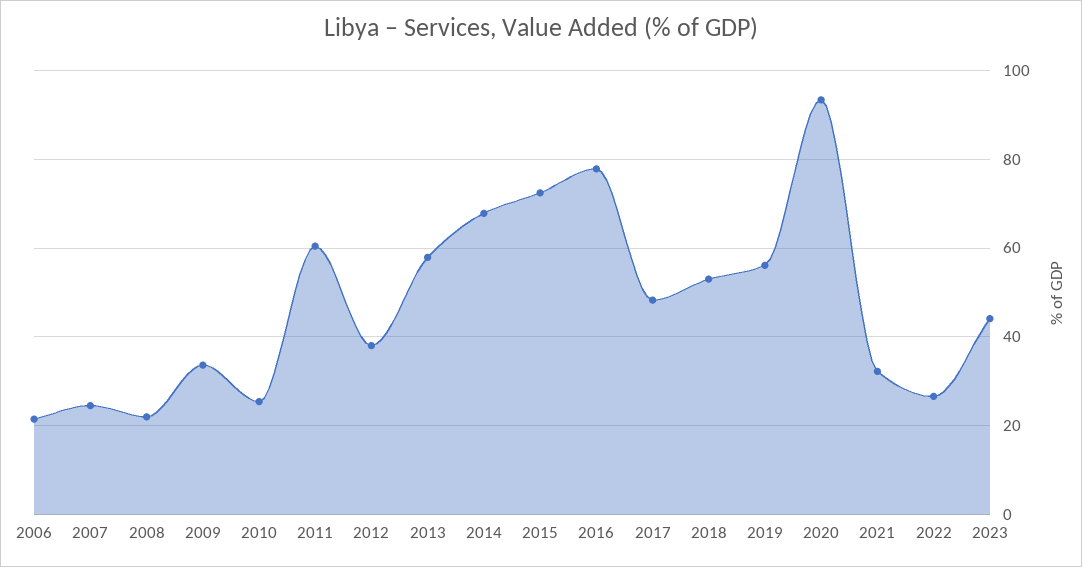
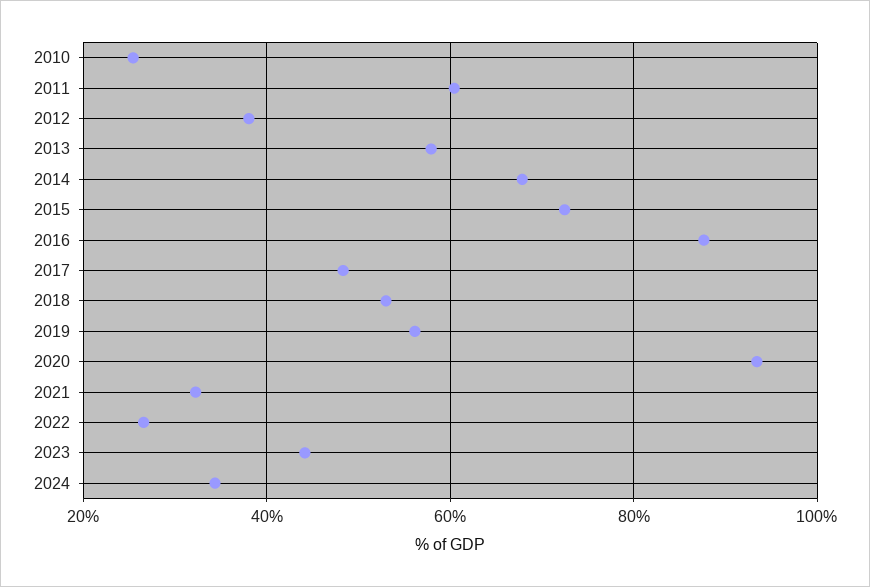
2006: 22 -> none
2007: 24 -> none
2008: 22 -> none
2009: 34 -> none
2016: 78 -> 88
2024: none -> 34

